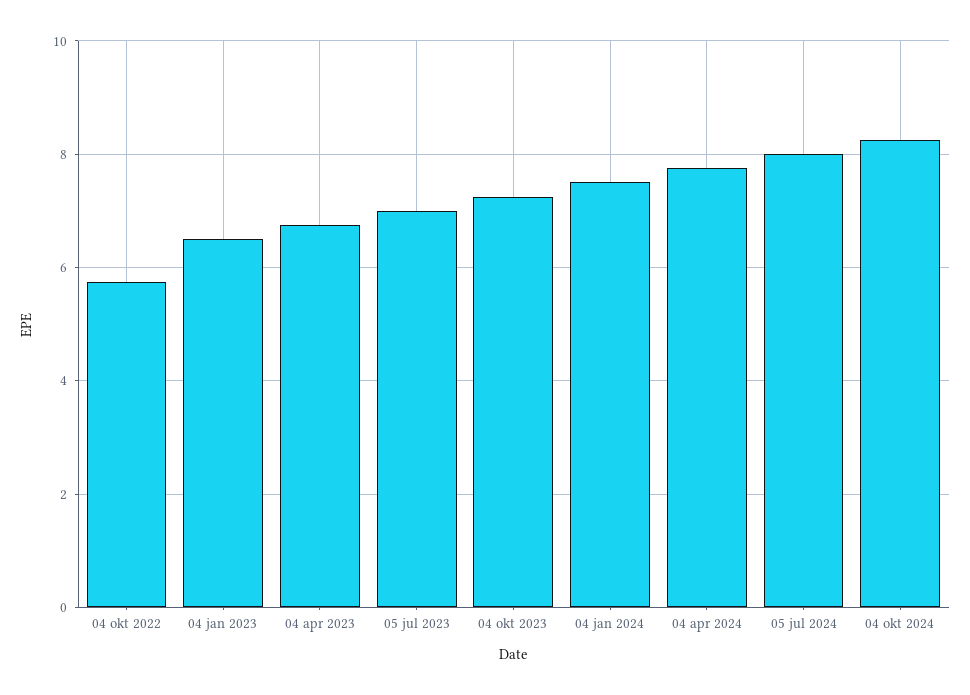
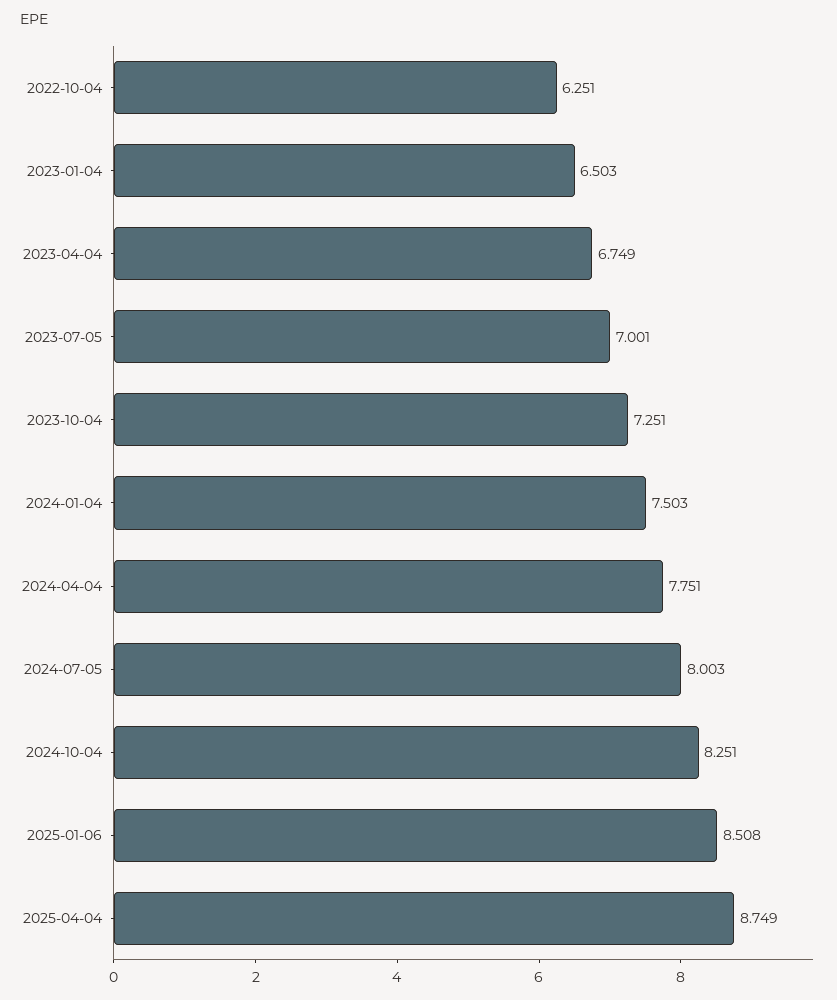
04 okt 2022: 5.8 -> 6.251
2025-01-06: none -> 8.508
2025-04-04: none -> 8.749

